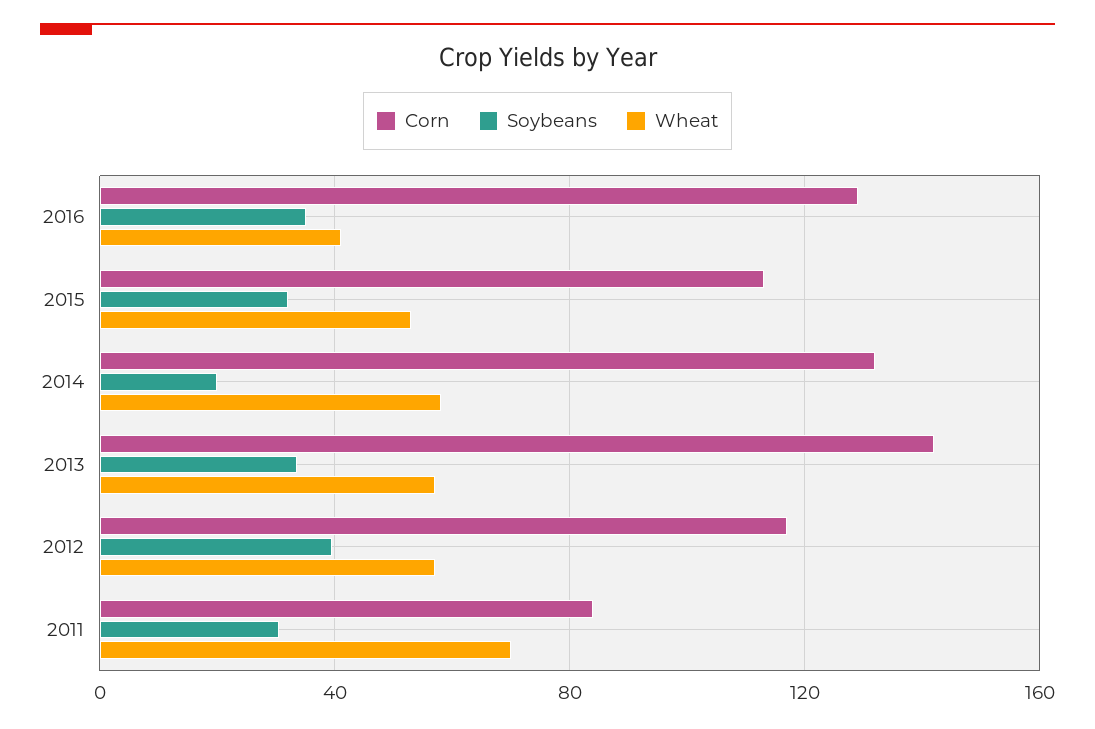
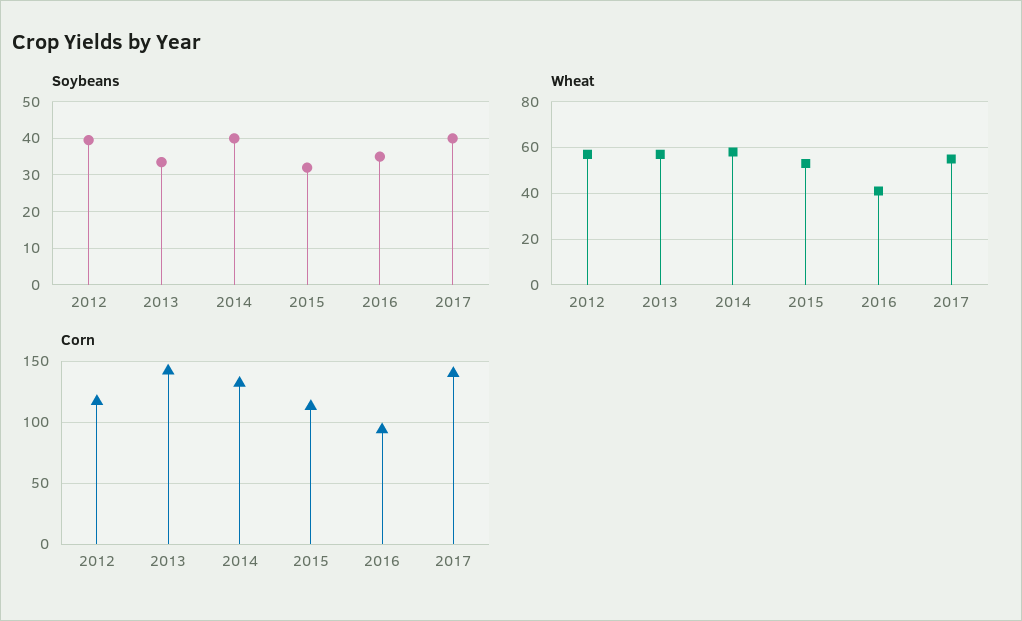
Corn, 2016: 130 -> 95
Soybeans, 2014: 20 -> 40
Corn, 2011: 85 -> none
Soybeans, 2011: 30 -> none
Wheat, 2011: 70 -> none
Soybeans, 2017: none -> 40
Wheat, 2017: none -> 55
Corn, 2017: none -> 140

